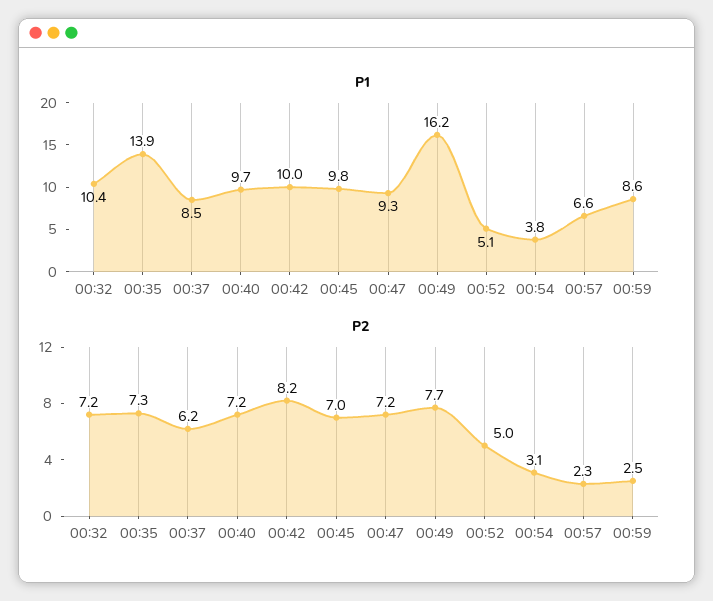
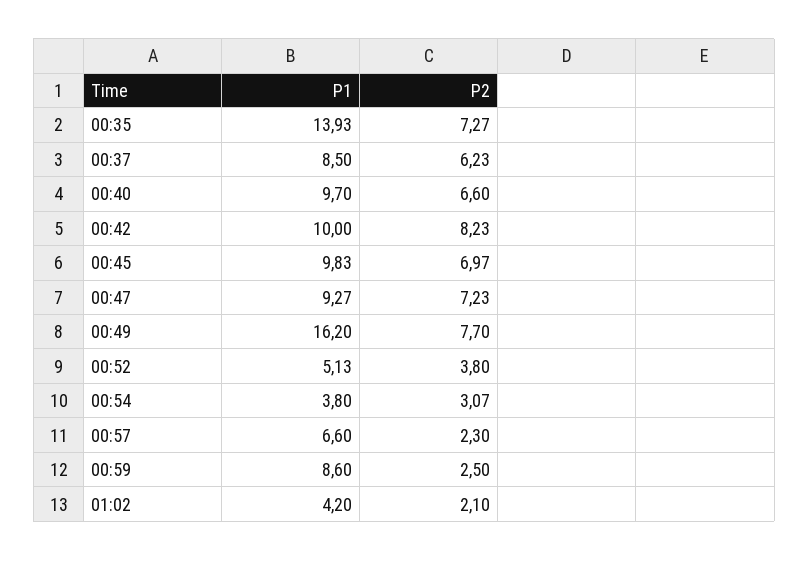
P1, 00:32: 10.4 -> none
P2, 00:32: 7.2 -> none
P2, 00:40: 7.2 -> 6.6
P2, 00:52: 5 -> 3.8
P1, 01:02: none -> 4.2
P2, 01:02: none -> 2.1

